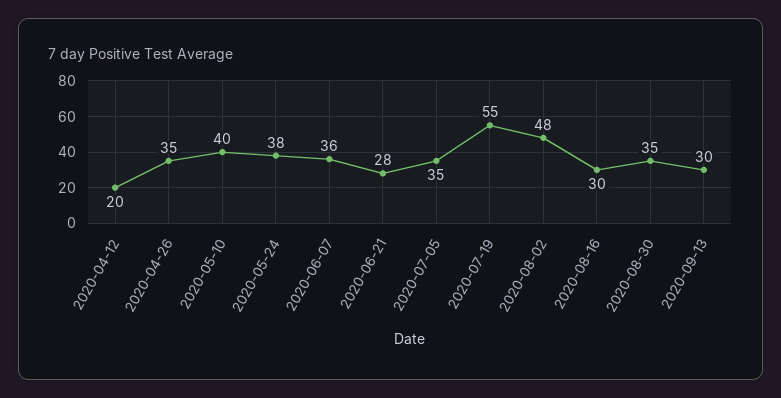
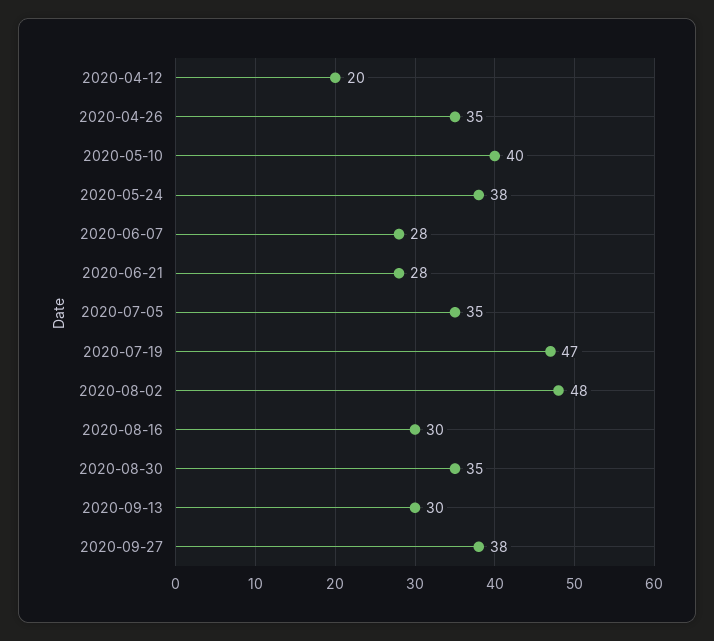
2020-06-07: 36 -> 28
2020-07-19: 55 -> 47
2020-09-27: none -> 38

